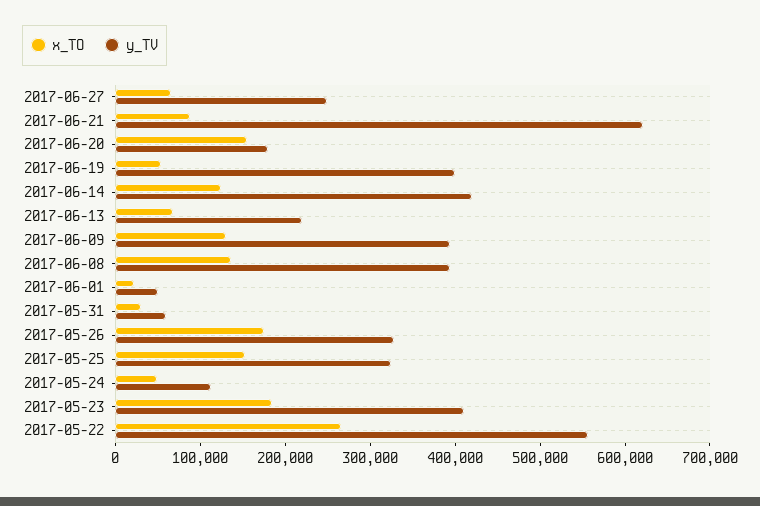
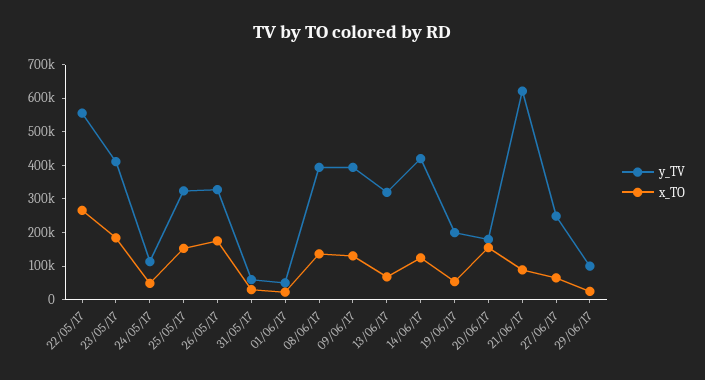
y_TV, 2017-06-19: 400000 -> 200000
y_TV, 2017-06-13: 220000 -> 325000
y_TV, 29/06/17: none -> 100000
x_TO, 29/06/17: none -> 25000

